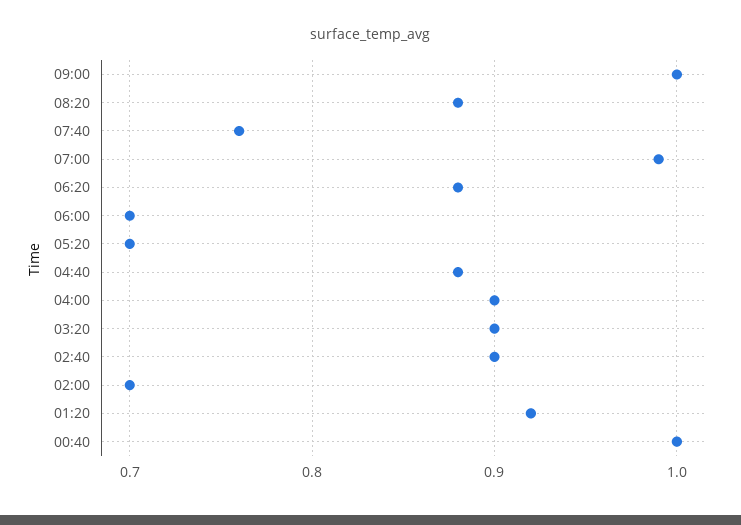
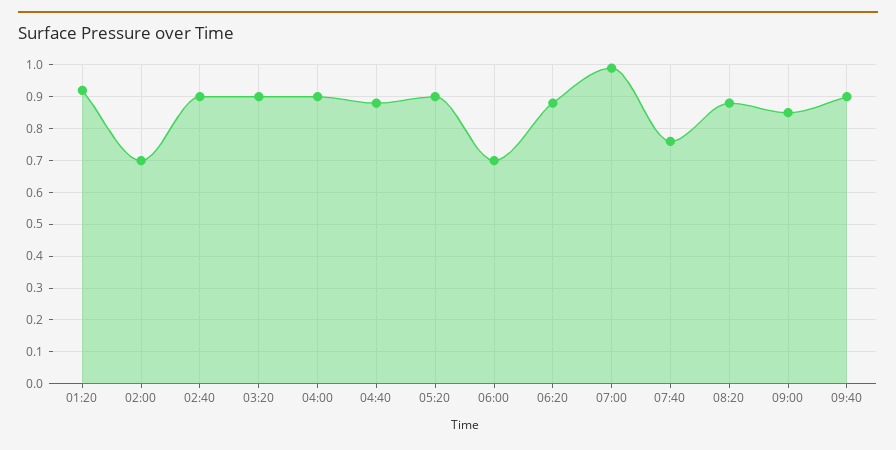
09:00: 1 -> 0.85
05:20: 0.7 -> 0.9
00:40: 1 -> none
09:40: none -> 0.9

